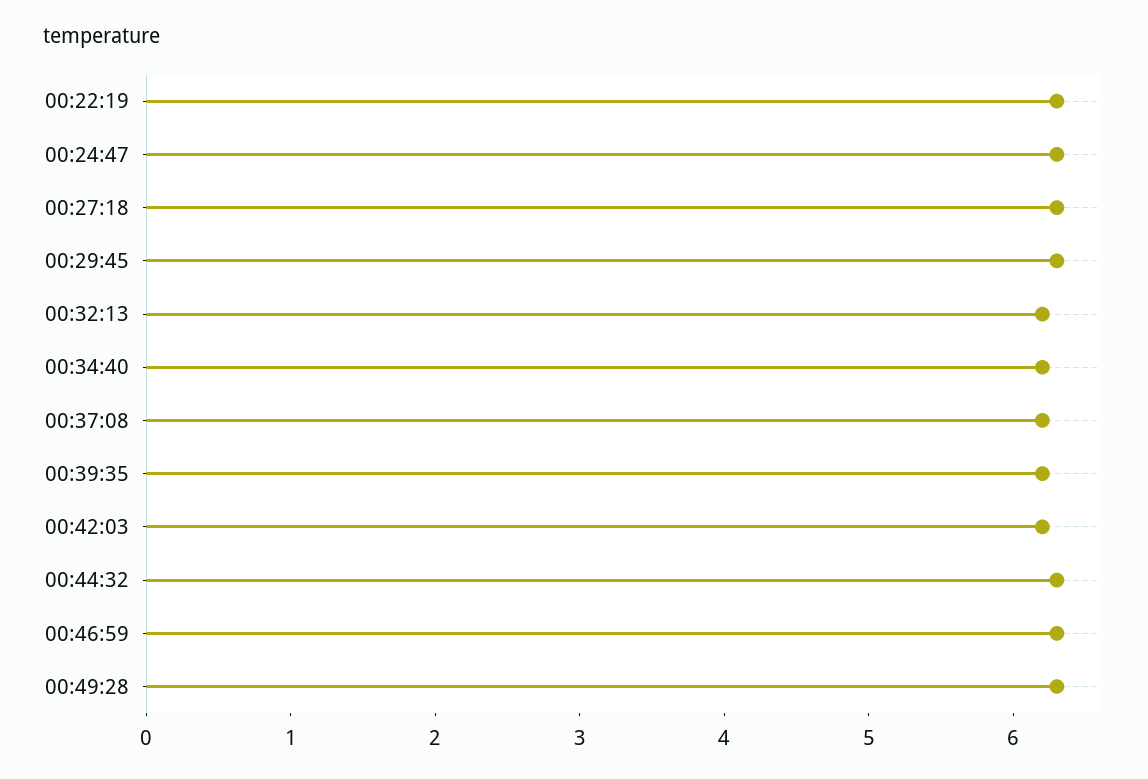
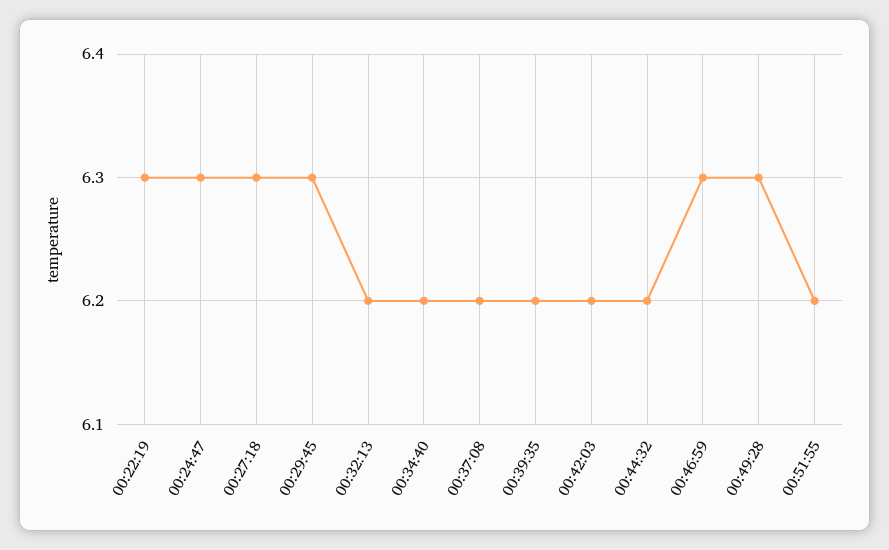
00:44:32: 6.3 -> 6.2
00:51:55: none -> 6.2

